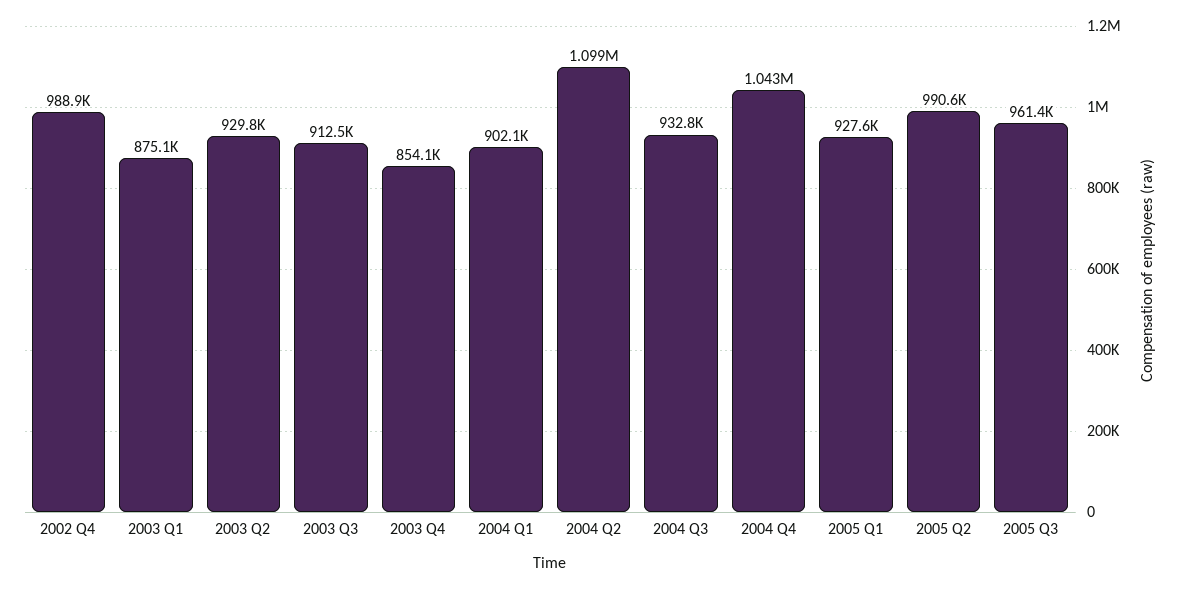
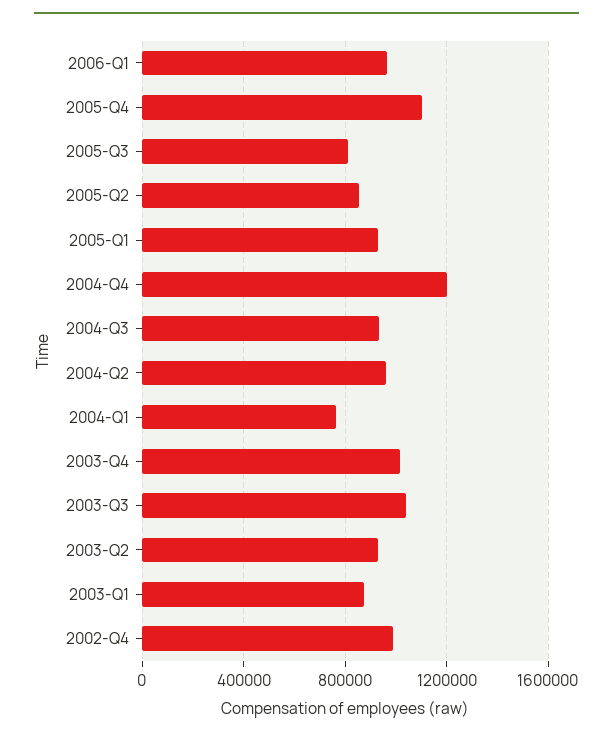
2003 Q3: 912500 -> 1050000
2003 Q4: 854100 -> 1000000
2004 Q1: 902100 -> 750000
2004 Q2: 1099000 -> 950000
2004 Q4: 1043000 -> 1200000
2005 Q2: 990600 -> 850000
2005 Q3: 961400 -> 800000
2006-Q1: none -> 950000
2005-Q4: none -> 1100000

